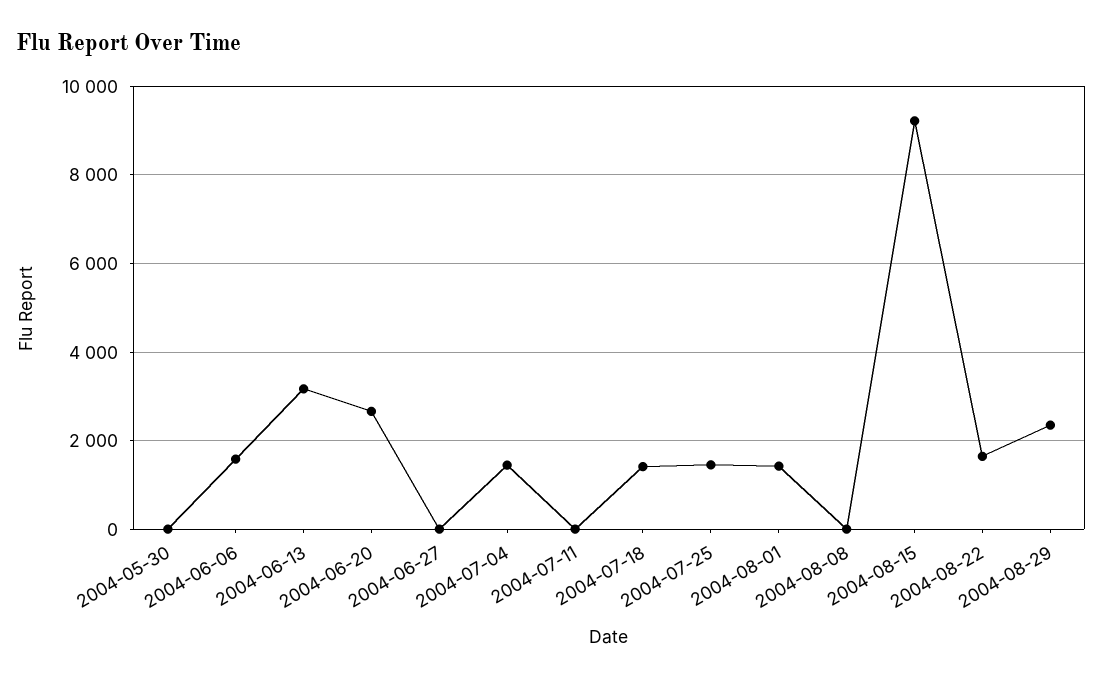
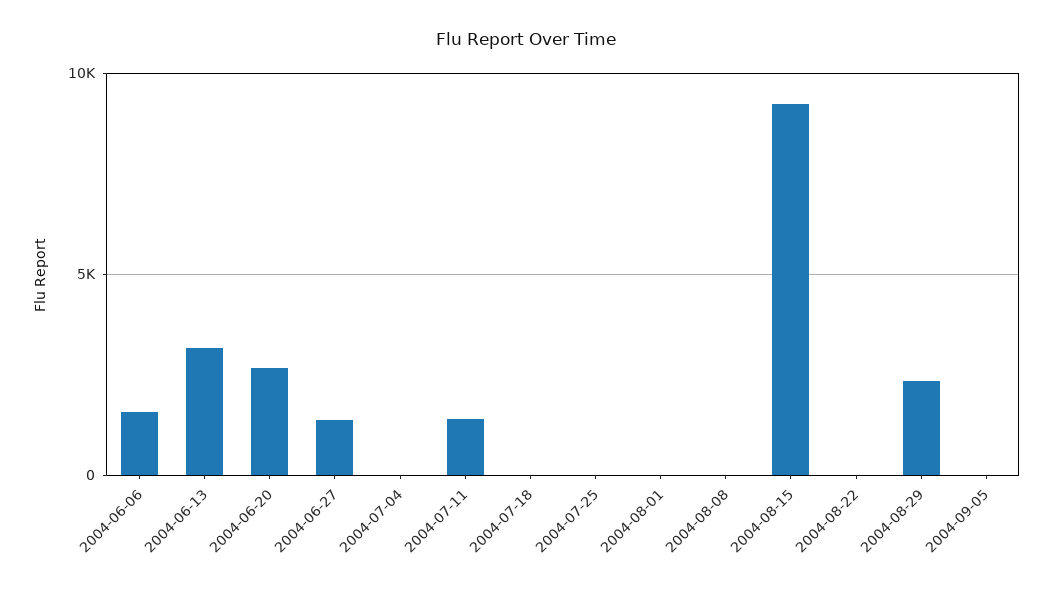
2004-05-30: 0 -> none
2004-06-27: 0 -> 1500
2004-07-04: 1400 -> 0
2004-07-11: 0 -> 1500
2004-07-18: 1400 -> 0
2004-07-25: 1400 -> 0
2004-08-01: 1400 -> 0
2004-08-22: 1600 -> 0
2004-09-05: none -> 0

